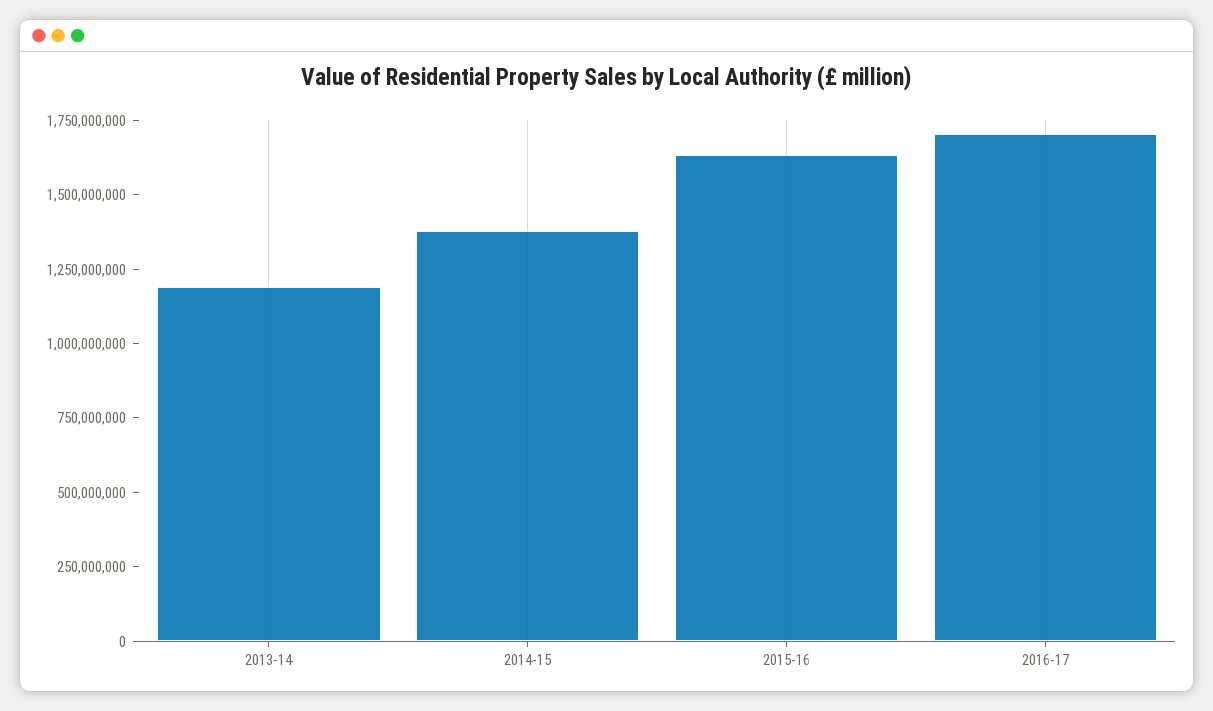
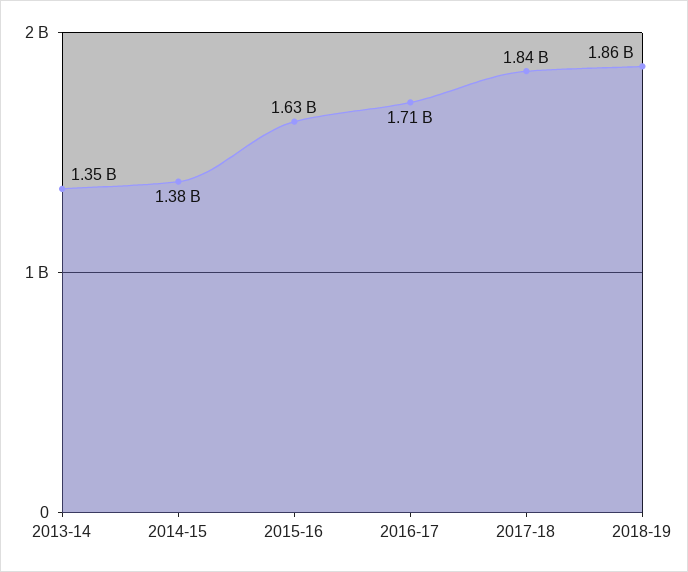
2013-14: 1200000000 -> 1350000000
2017-18: none -> 1840000000
2018-19: none -> 1860000000

